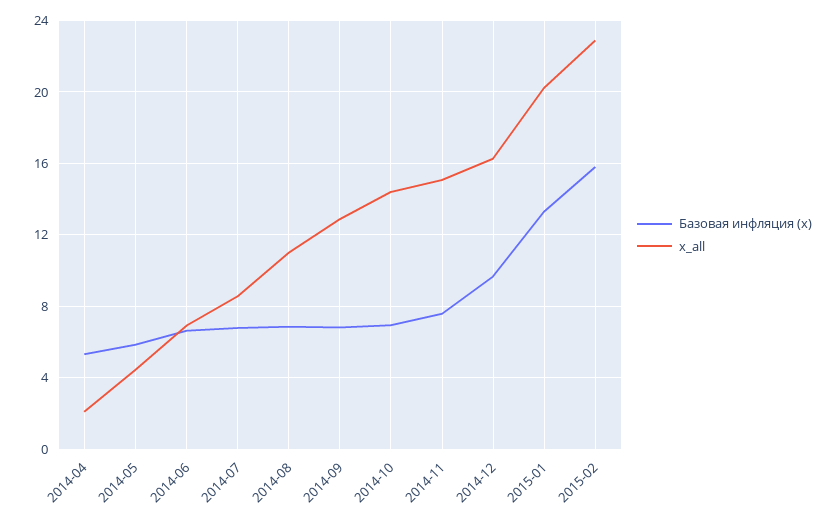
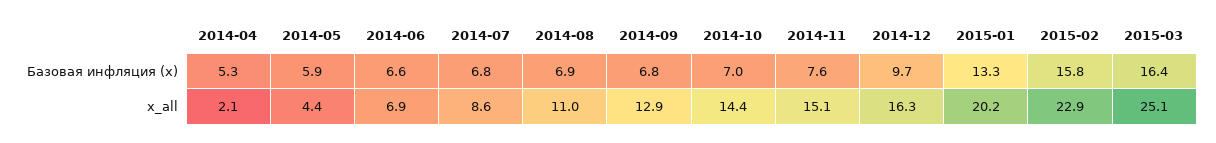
Базовая инфляция (x), 2015-03: none -> 16.4
x_all, 2015-03: none -> 25.1

